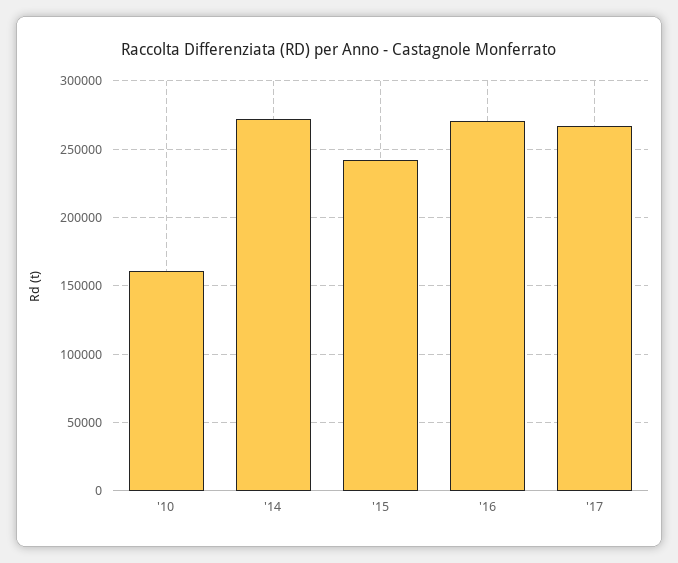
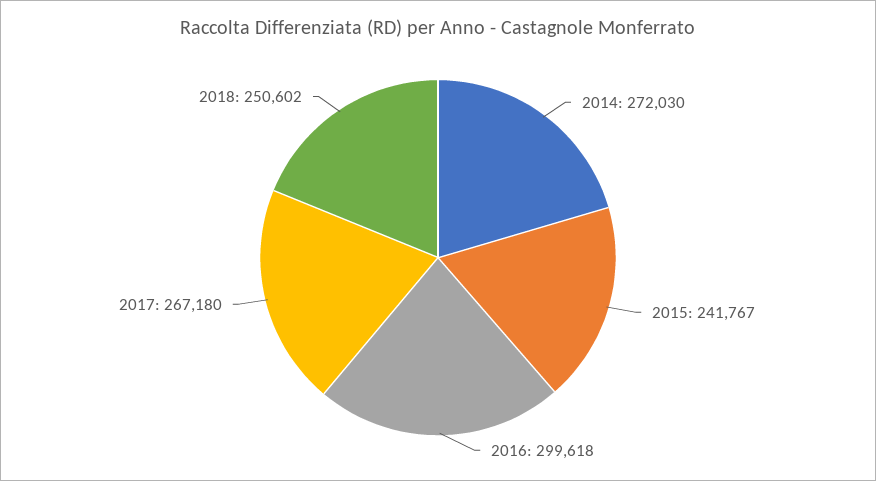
'10: 160000 -> none
'16: 270000 -> 299618
2018: none -> 250602

